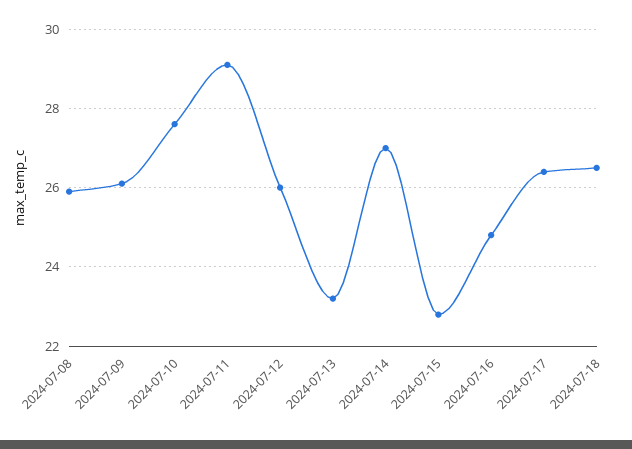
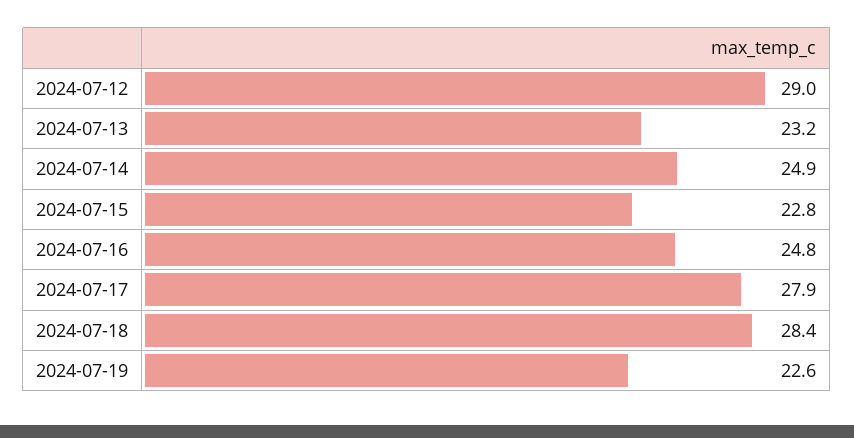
2024-07-08: 26 -> none
2024-07-09: 26 -> none
2024-07-10: 27.5 -> none
2024-07-11: 29 -> none
2024-07-12: 26 -> 29
2024-07-14: 27 -> 24.9
2024-07-17: 26.5 -> 27.9
2024-07-18: 26.5 -> 28.4
2024-07-19: none -> 22.6

